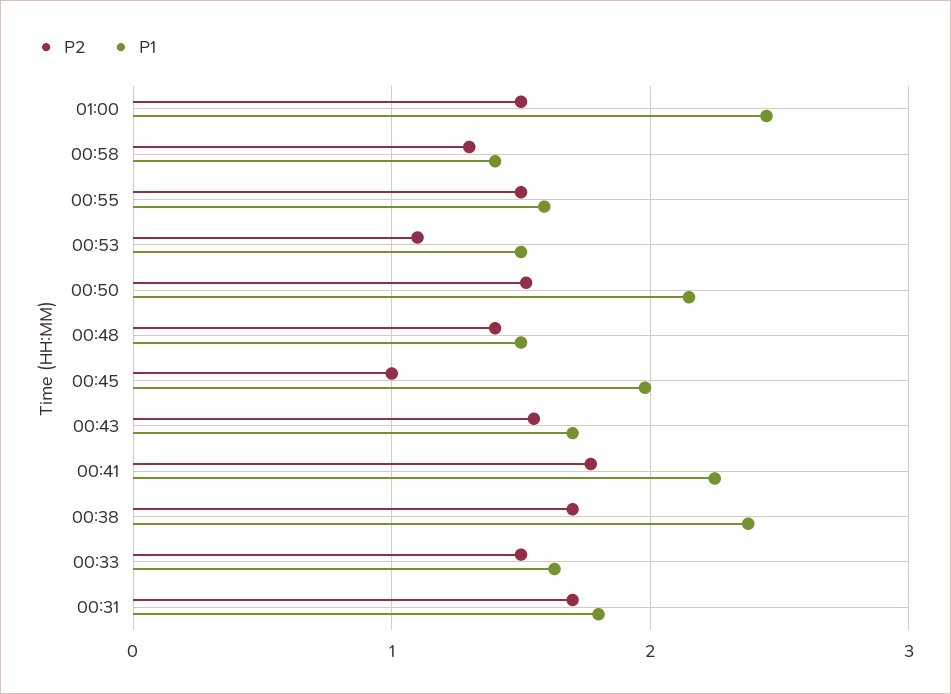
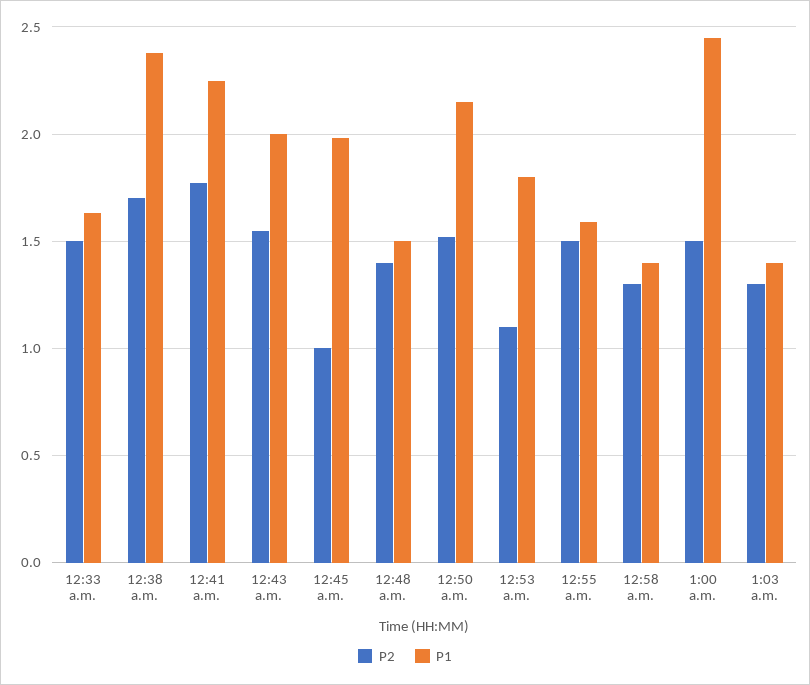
P1, 00:53: 1.5 -> 1.8
P1, 00:43: 1.7 -> 2
P2, 00:31: 1.7 -> none
P1, 00:31: 1.8 -> none
P2, 1:03 a.m.: none -> 1.3
P1, 1:03 a.m.: none -> 1.4

